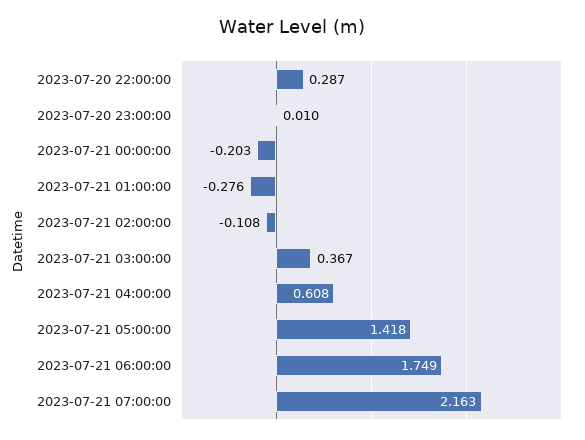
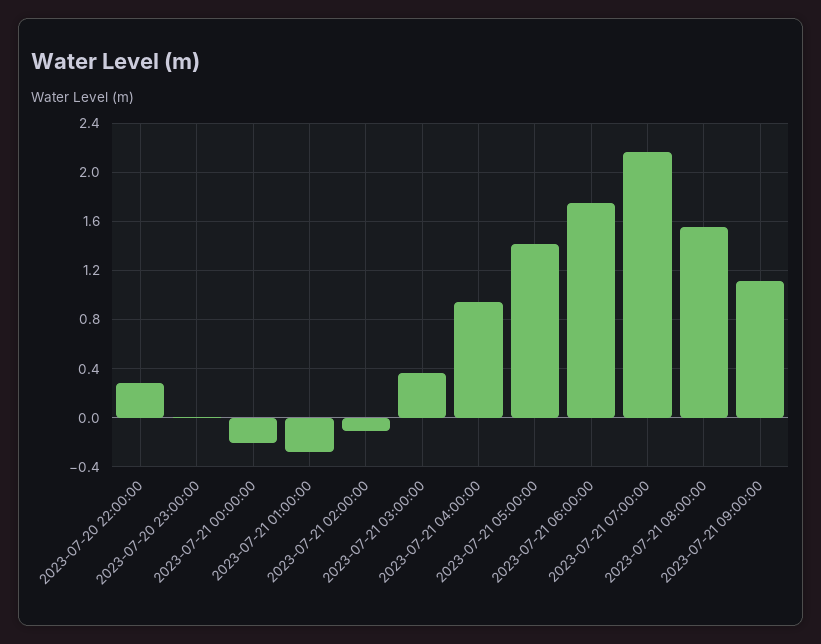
2023-07-21 04:00:00: 0.608 -> 0.95
2023-07-21 08:00:00: none -> 1.55
2023-07-21 09:00:00: none -> 1.1

